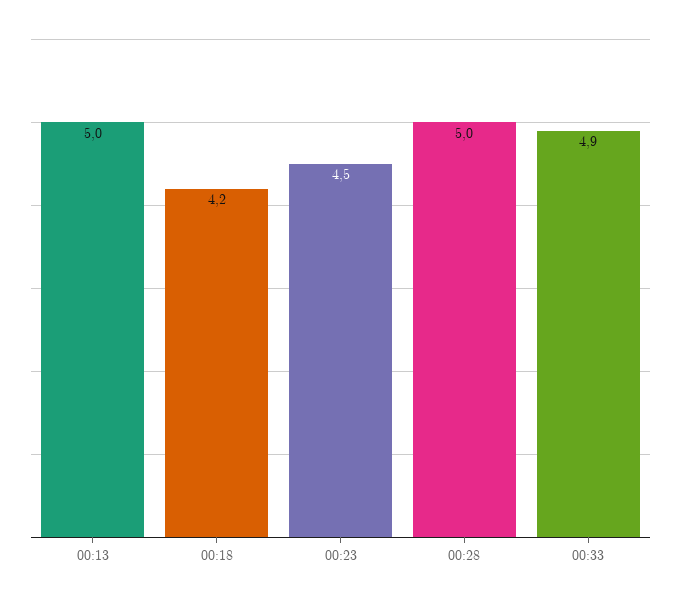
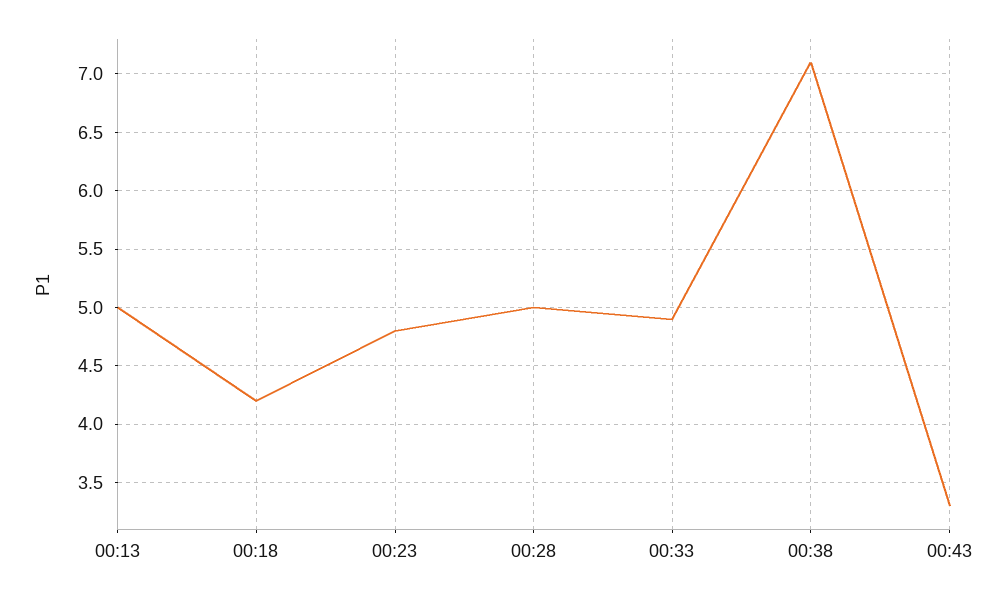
00:23: 4.5 -> 4.8
00:38: none -> 7.1
00:43: none -> 3.3

